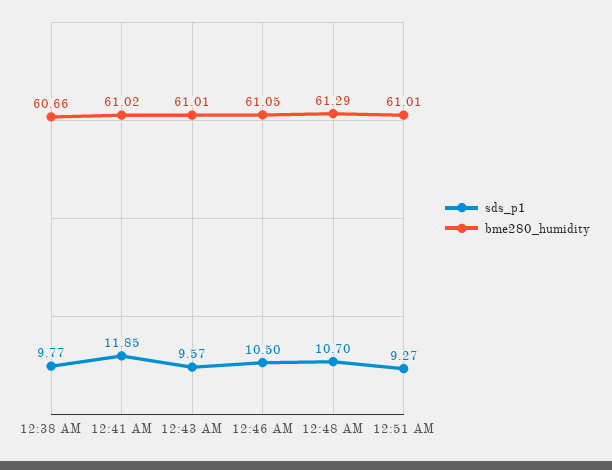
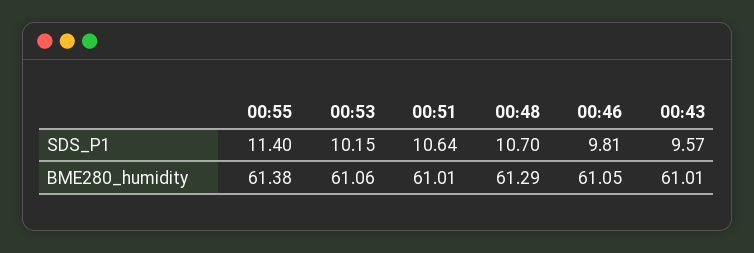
sds_p1, 12:38 AM: 9.77 -> none
bme280_humidity, 12:38 AM: 60.66 -> none
sds_p1, 12:41 AM: 11.85 -> none
bme280_humidity, 12:41 AM: 61.02 -> none
sds_p1, 12:46 AM: 10.5 -> 9.81
sds_p1, 12:51 AM: 9.27 -> 10.64
sds_p1, 00:55: none -> 11.4
sds_p1, 00:53: none -> 10.15
bme280_humidity, 00:55: none -> 61.38
bme280_humidity, 00:53: none -> 61.06

